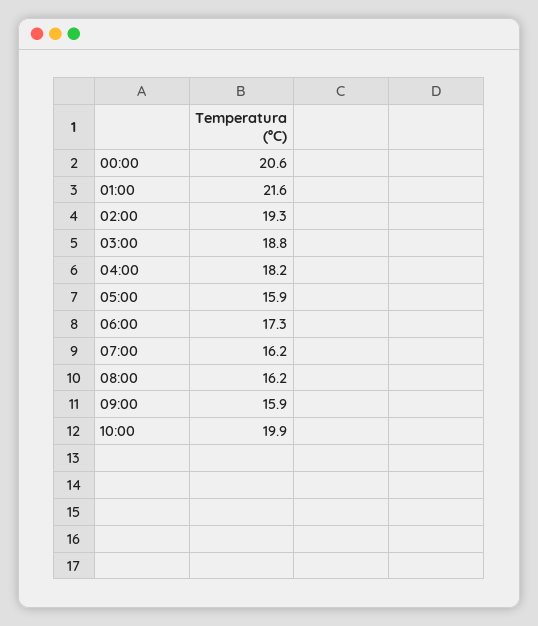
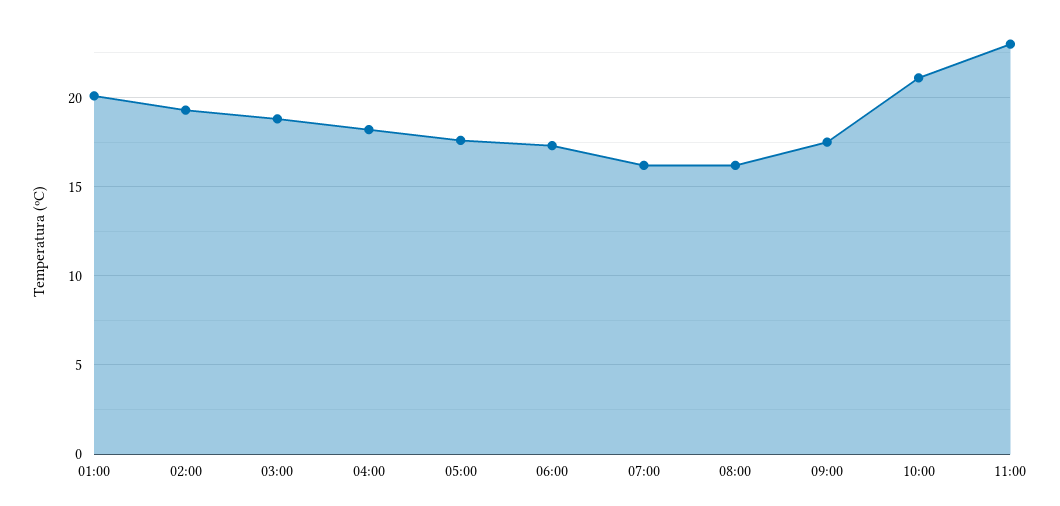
00:00: 20.6 -> none
01:00: 21.6 -> 20
05:00: 15.9 -> 17.5
09:00: 15.9 -> 17.5
10:00: 19.9 -> 21
11:00: none -> 23

